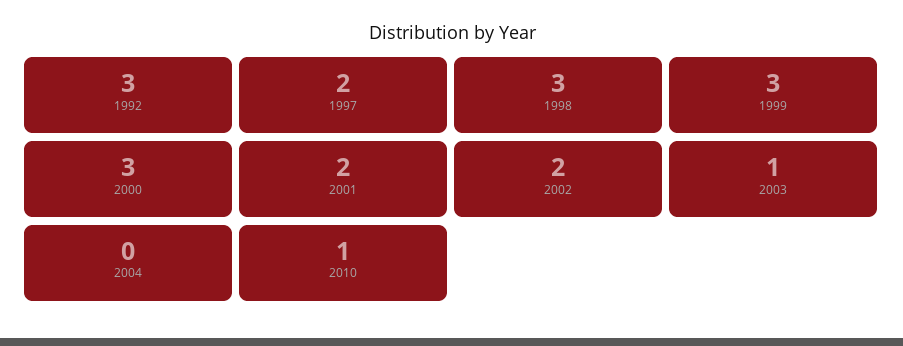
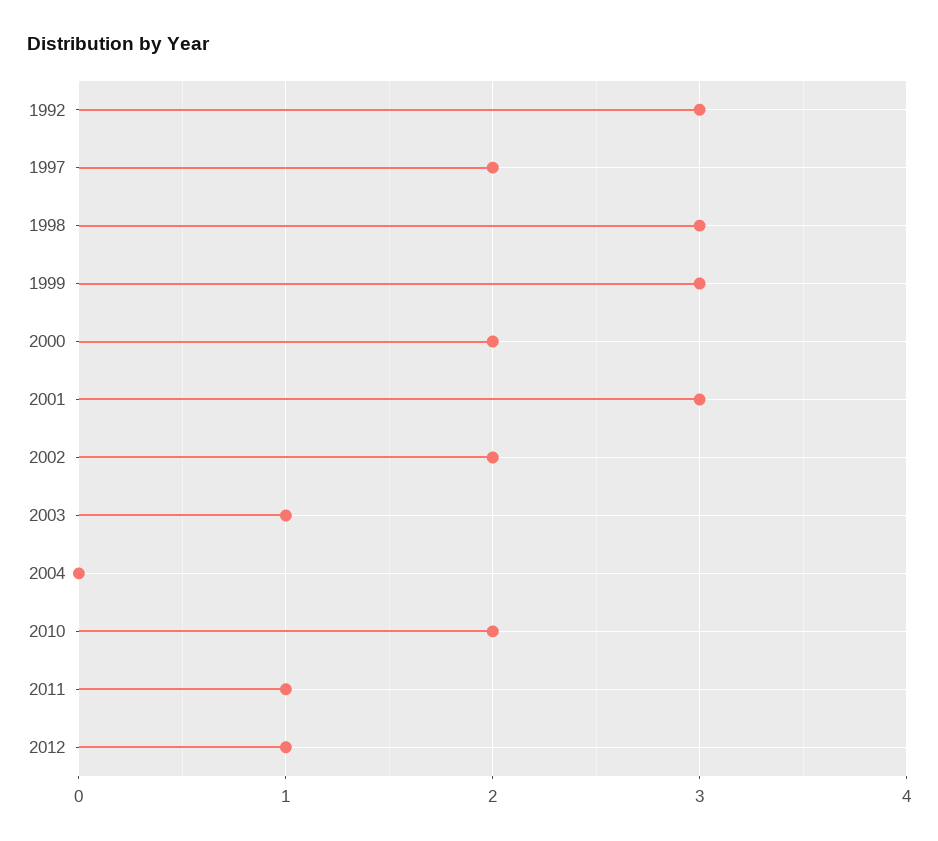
2000: 3 -> 2
2001: 2 -> 3
2010: 1 -> 2
2011: none -> 1
2012: none -> 1

